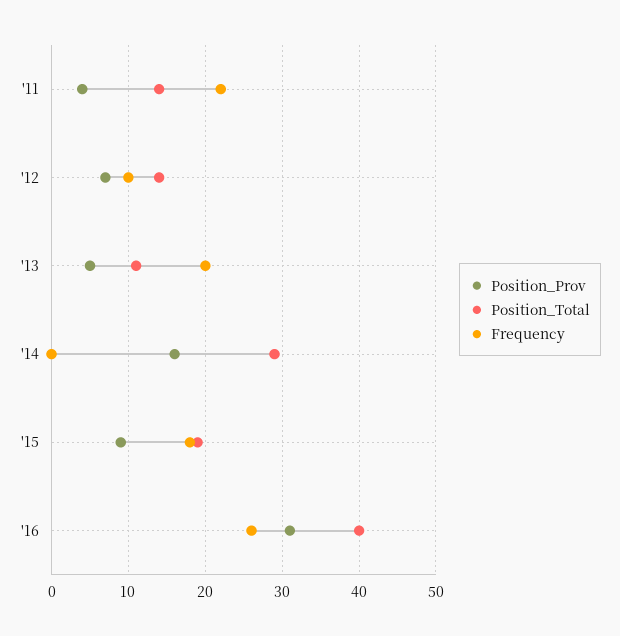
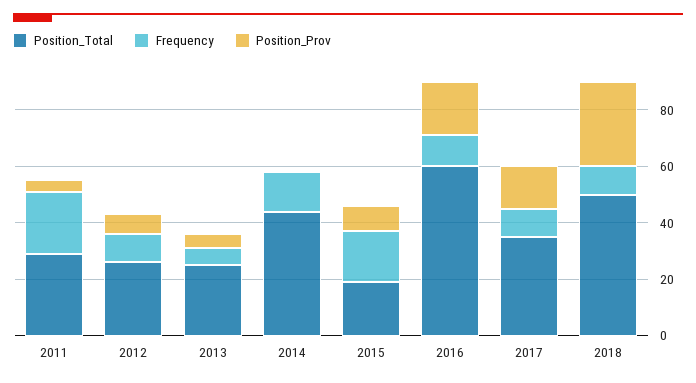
Position_Total, '11: 14 -> 30
Position_Total, '12: 14 -> 25
Position_Total, '13: 11 -> 25
Frequency, '13: 20 -> 5
Position_Prov, '14: 16 -> 0
Position_Total, '14: 29 -> 45
Frequency, '14: 0 -> 15
Position_Prov, '16: 31 -> 20
Position_Total, '16: 40 -> 60
Frequency, '16: 26 -> 10
Position_Total, 2017: none -> 35
Frequency, 2017: none -> 10
Position_Prov, 2017: none -> 15
Position_Total, 2018: none -> 50
Frequency, 2018: none -> 10
Position_Prov, 2018: none -> 30

